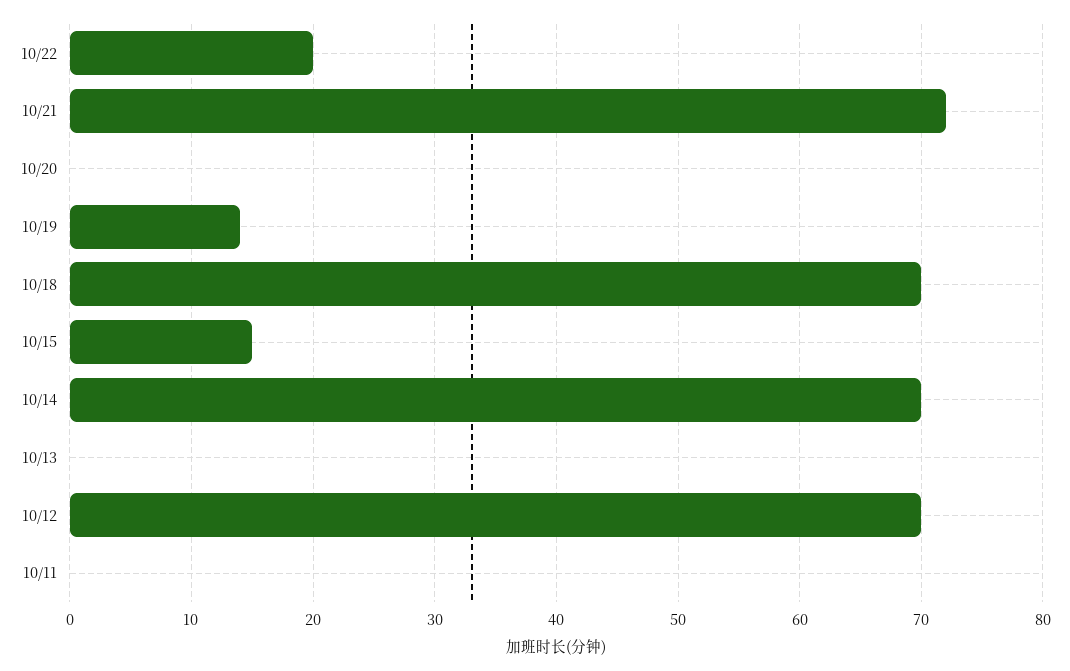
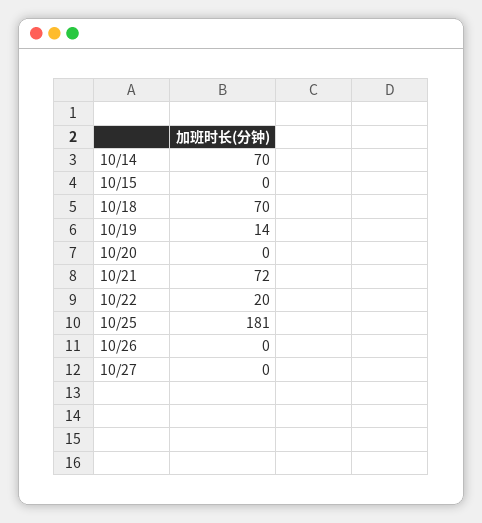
10/15: 15 -> 0
10/13: 0 -> none
10/12: 70 -> none
10/11: 0 -> none
10/25: none -> 181
10/26: none -> 0
10/27: none -> 0

